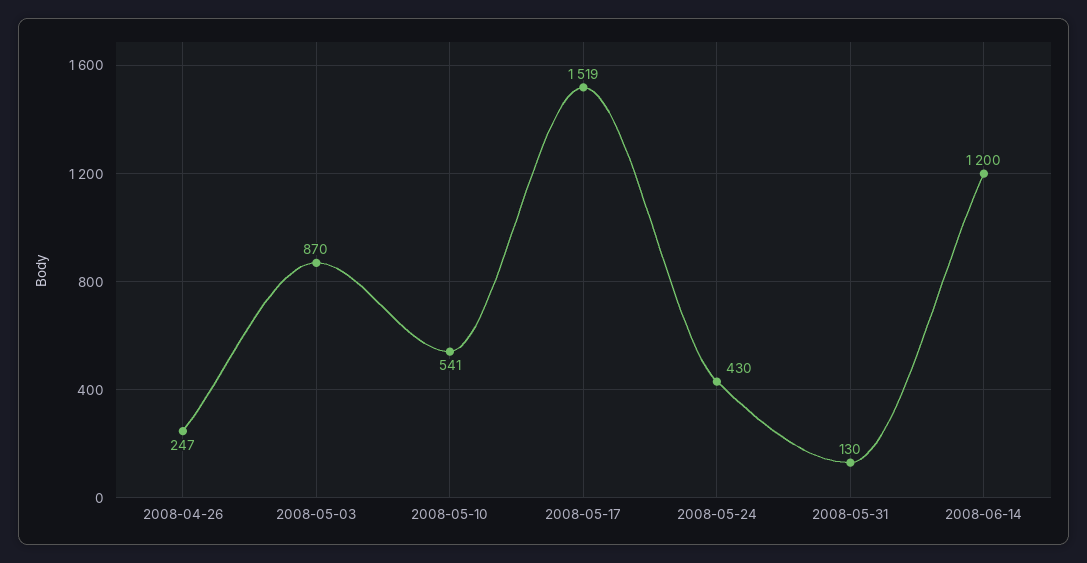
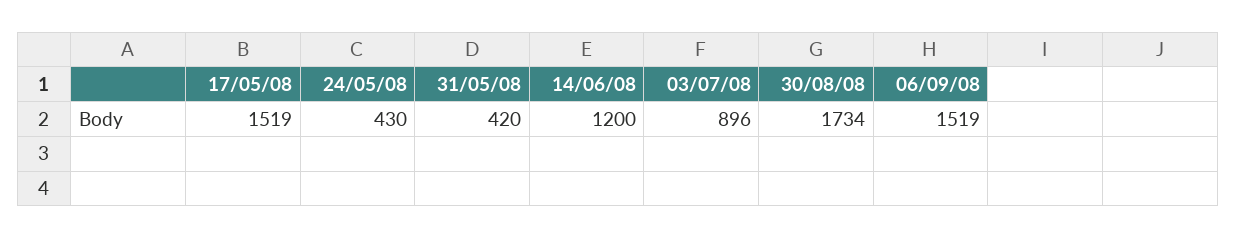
2008-04-26: 247 -> none
2008-05-03: 870 -> none
2008-05-10: 541 -> none
2008-05-31: 130 -> 420
03/07/08: none -> 896
30/08/08: none -> 1734
06/09/08: none -> 1519

